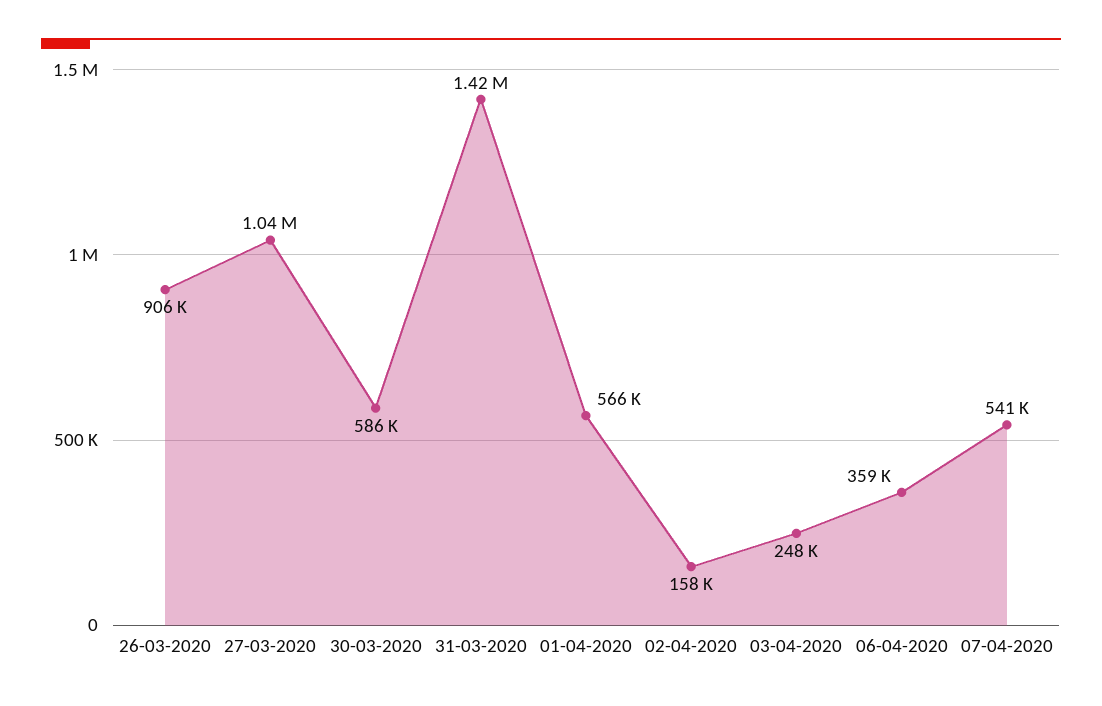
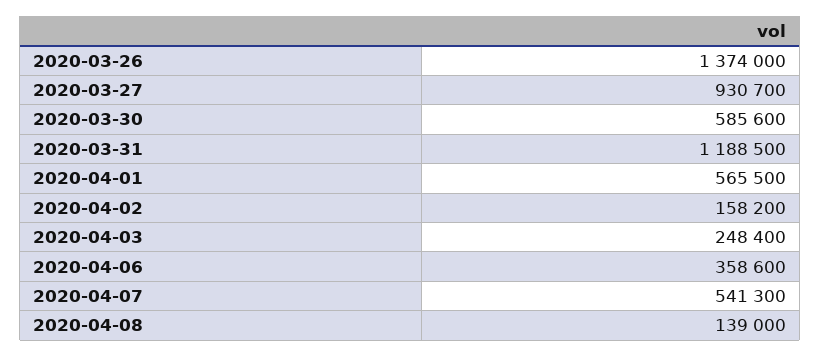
26-03-2020: 906000 -> 1374000
27-03-2020: 1040000 -> 930700
31-03-2020: 1420000 -> 1188500
2020-04-08: none -> 139000

